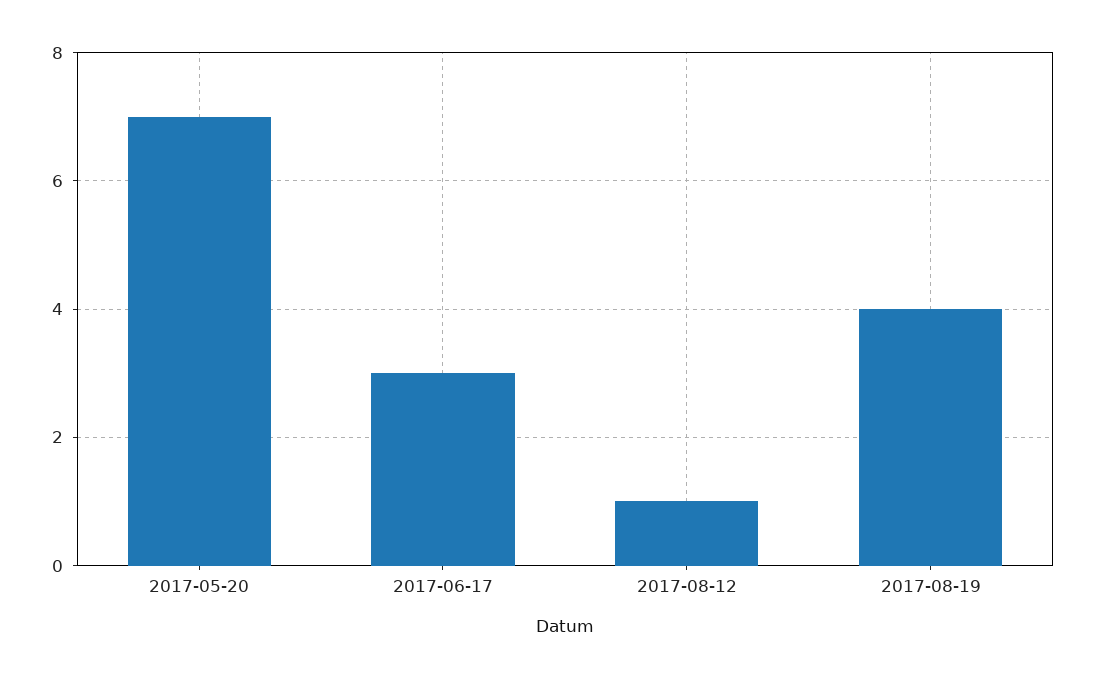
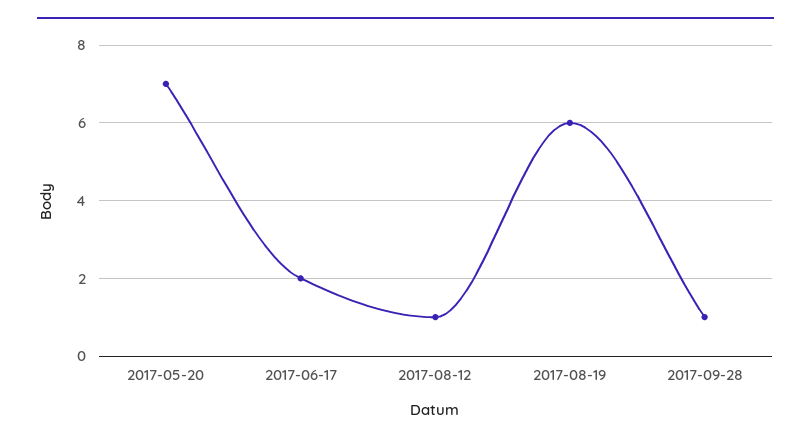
2017-06-17: 3 -> 2
2017-08-19: 4 -> 6
2017-09-28: none -> 1

